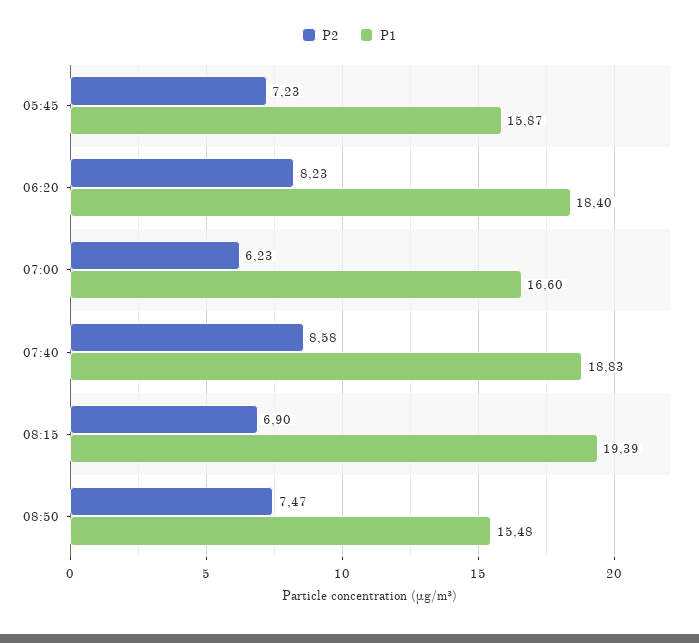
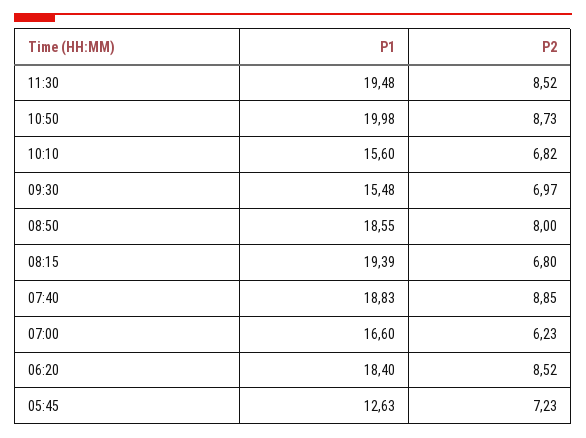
P1, 05:45: 15.87 -> 12.63
P2, 06:20: 8.23 -> 8.52
P2, 07:40: 8.58 -> 8.85
P2, 08:15: 6.9 -> 6.8
P2, 08:50: 7.47 -> 8
P1, 08:50: 15.48 -> 18.55
P1, 11:30: none -> 19.48
P2, 11:30: none -> 8.52
P1, 10:50: none -> 19.98
P2, 10:50: none -> 8.73
P1, 10:10: none -> 15.6
P2, 10:10: none -> 6.82
P1, 09:30: none -> 15.48
P2, 09:30: none -> 6.97

